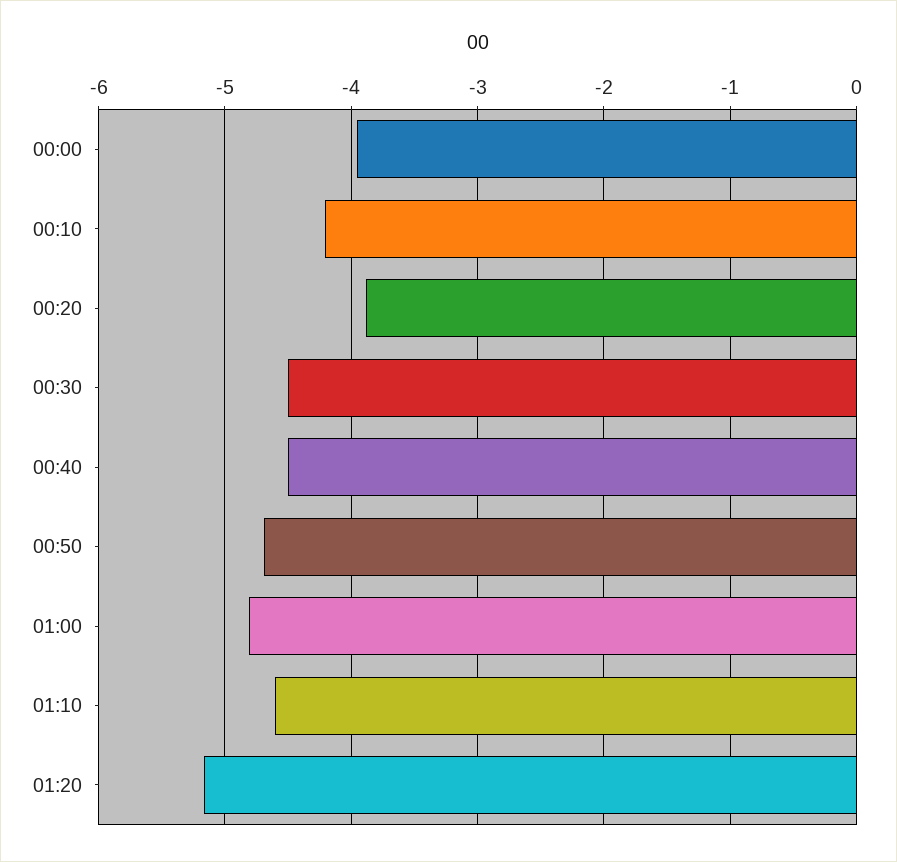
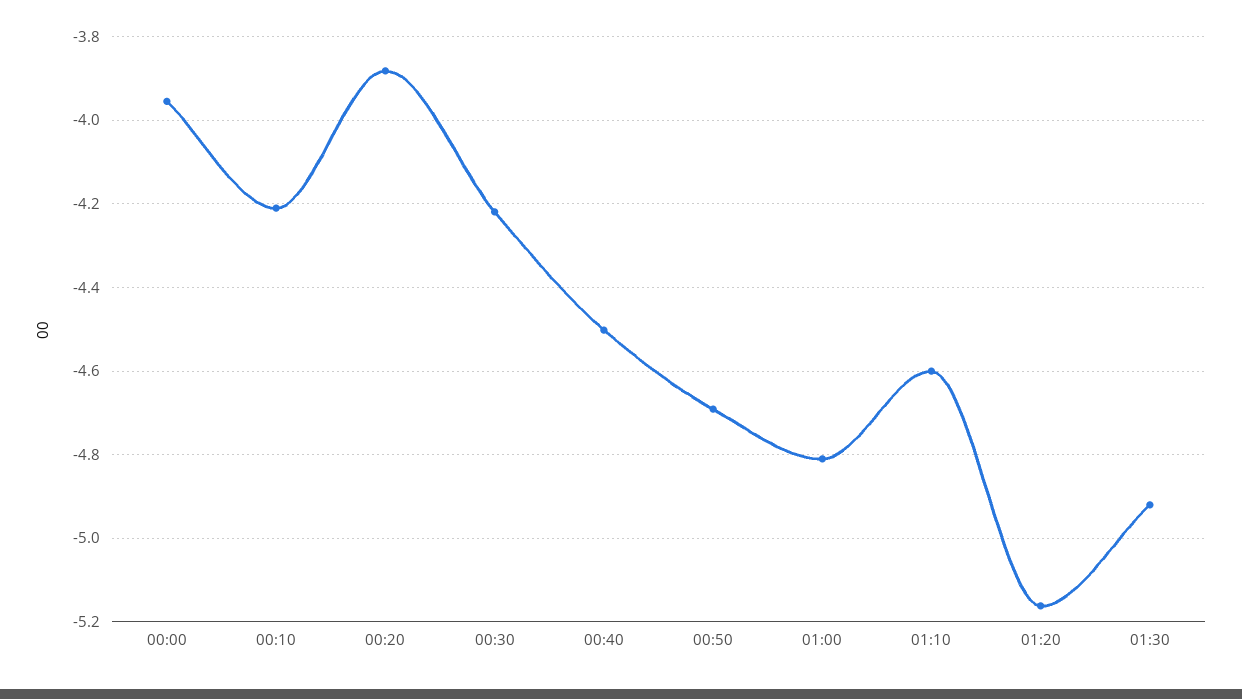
00:30: -4.5 -> -4.22
01:30: none -> -4.92

